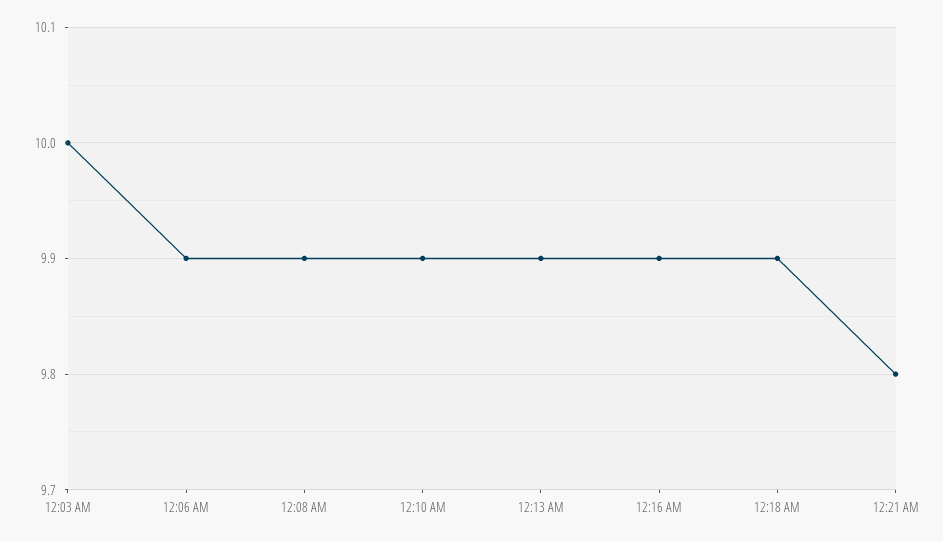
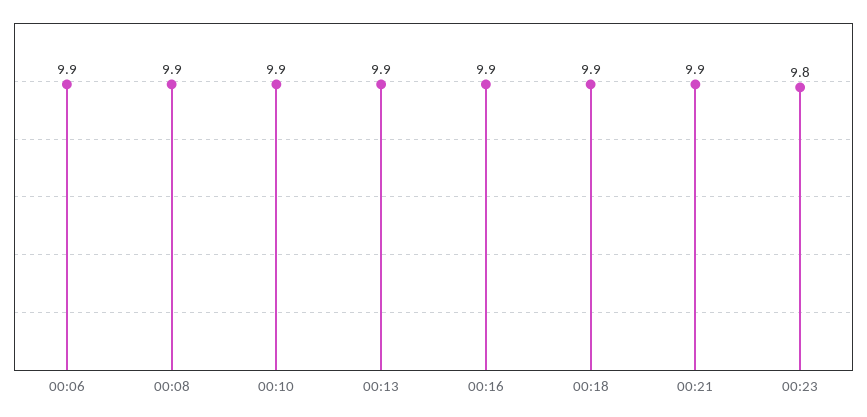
12:03 AM: 10 -> none
12:21 AM: 9.8 -> 9.9
00:23: none -> 9.8

